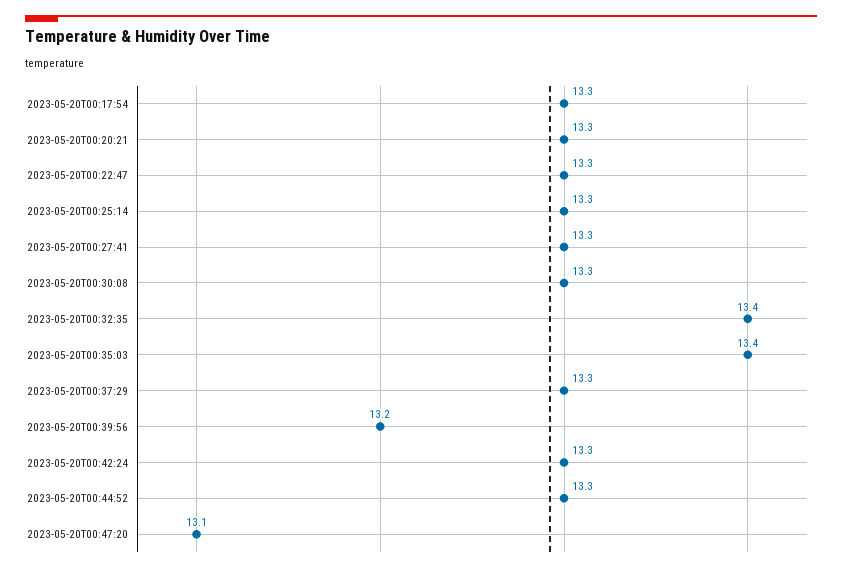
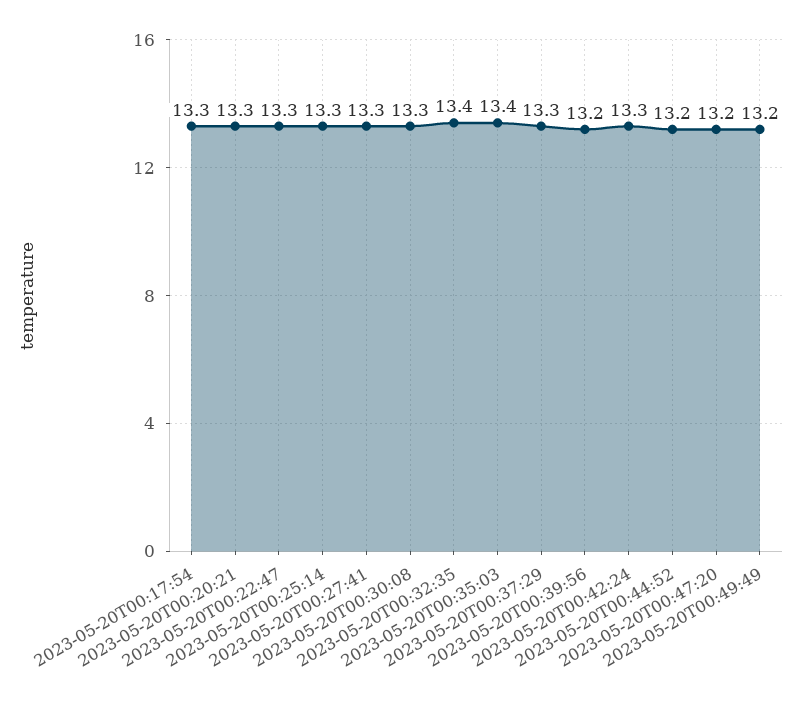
2023-05-20T00:44:52: 13.3 -> 13.2
2023-05-20T00:47:20: 13.1 -> 13.2
2023-05-20T00:49:49: none -> 13.2

